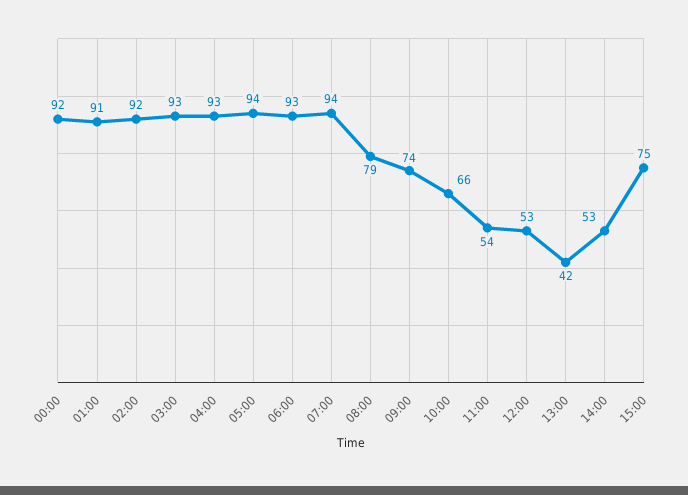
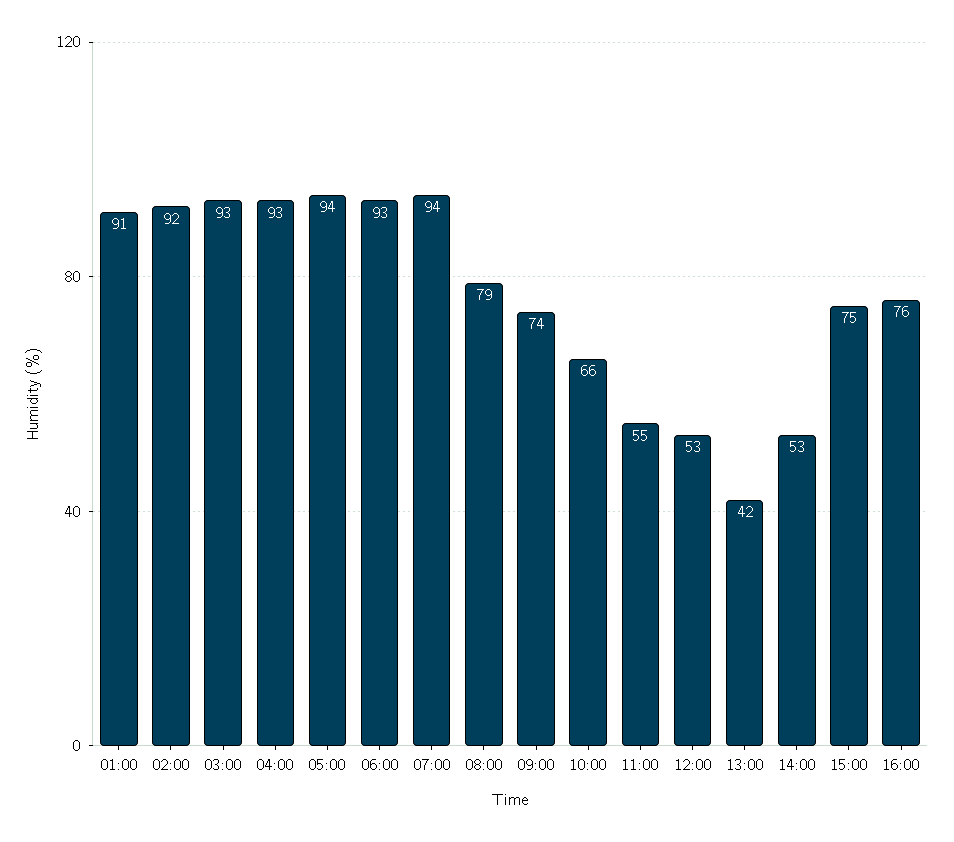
00:00: 92 -> none
11:00: 54 -> 55
16:00: none -> 76

